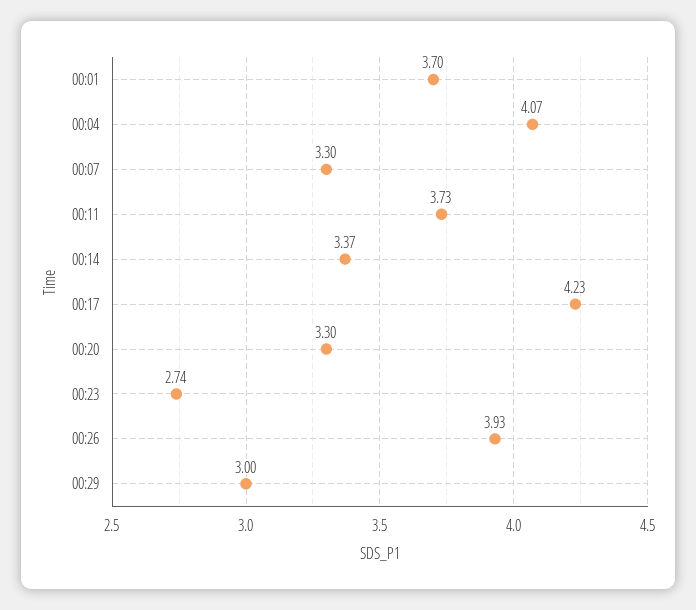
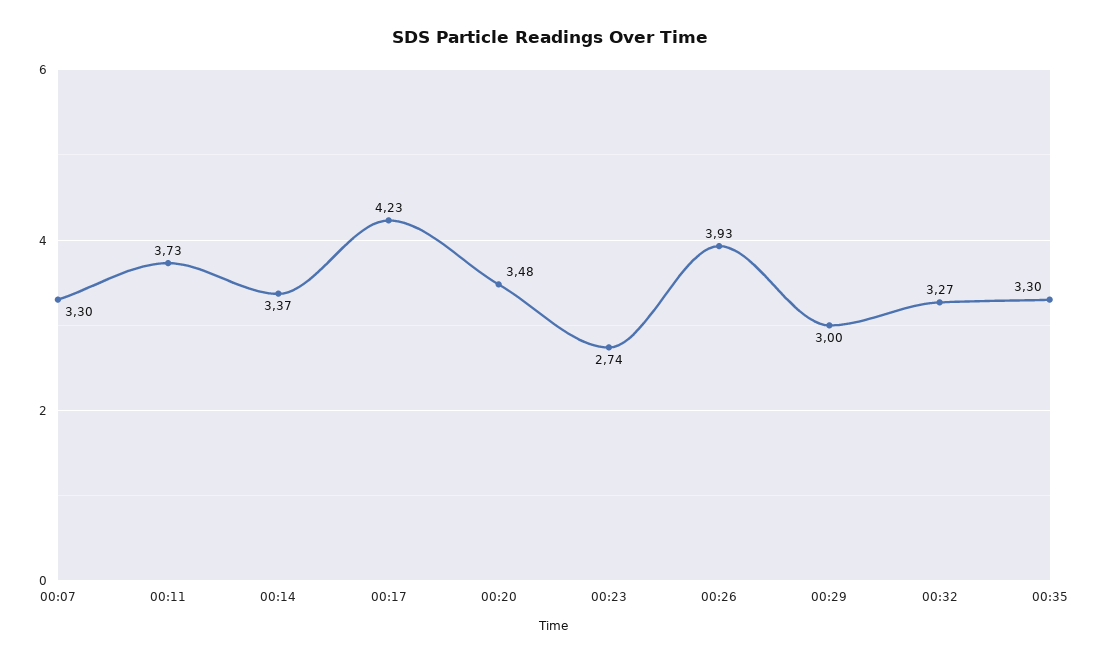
00:01: 3.7 -> none
00:04: 4.07 -> none
00:20: 3.3 -> 3.48
00:32: none -> 3.27
00:35: none -> 3.3

